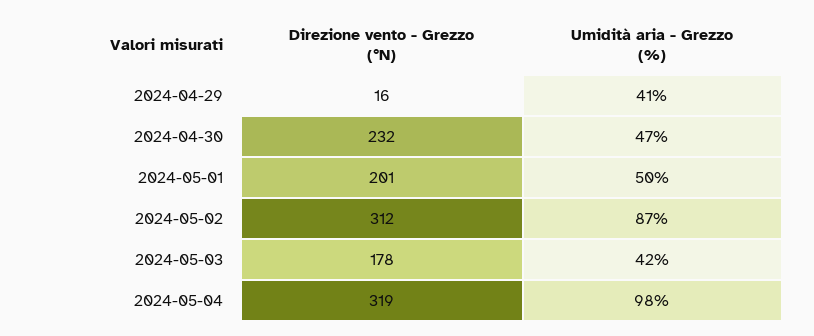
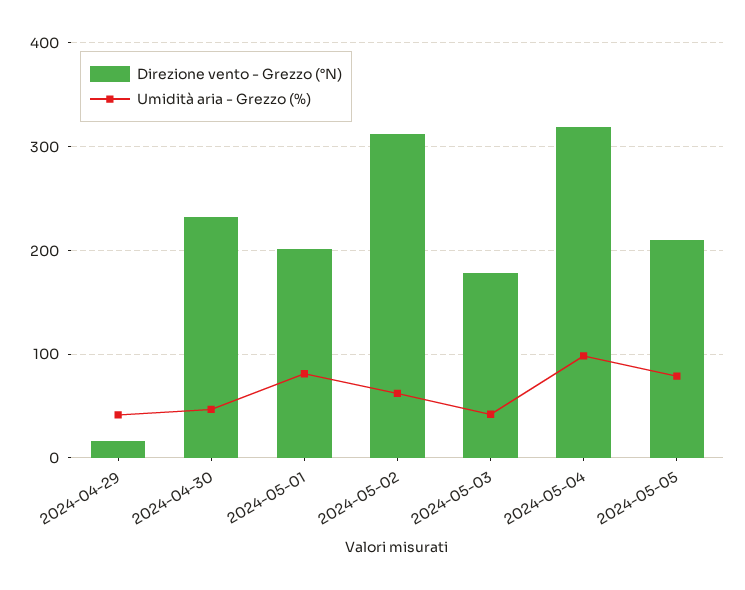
Umidità aria - Grezzo (%), 2024-05-01: 50 -> 80
Umidità aria - Grezzo (%), 2024-05-02: 87 -> 60
Direzione vento - Grezzo (°N), 2024-05-05: none -> 210
Umidità aria - Grezzo (%), 2024-05-05: none -> 80

